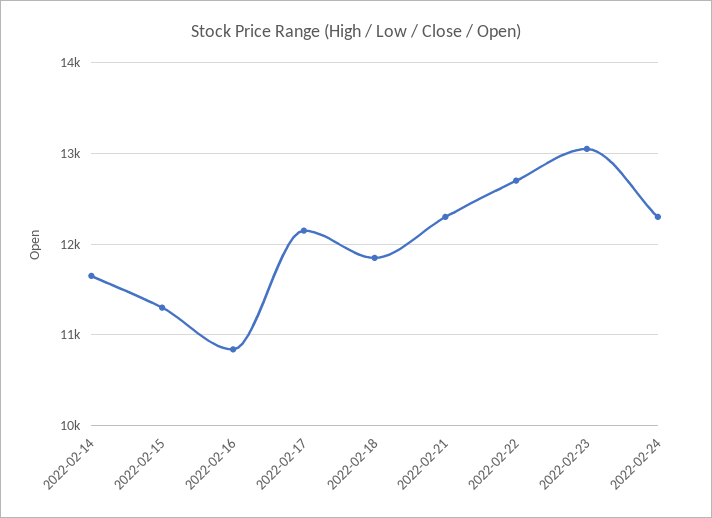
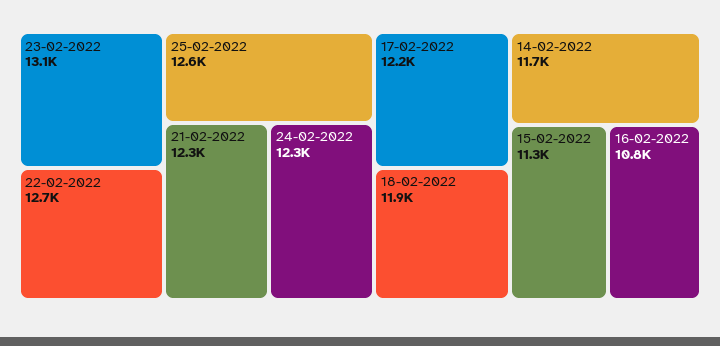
25-02-2022: none -> 12600

